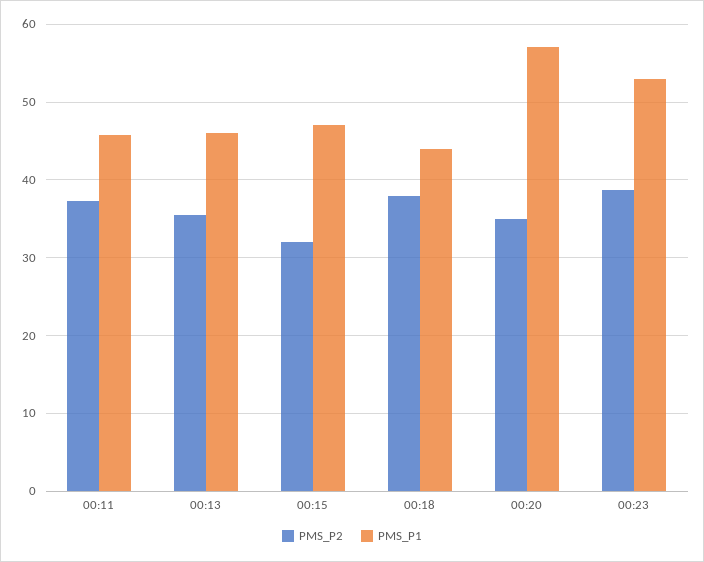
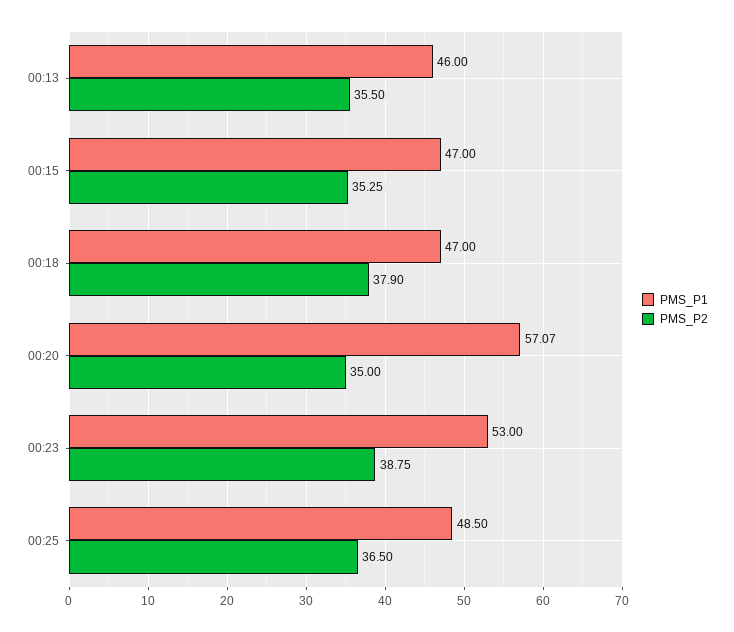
PMS_P2, 00:11: 37 -> none
PMS_P1, 00:11: 46 -> none
PMS_P2, 00:15: 32 -> 35.25
PMS_P1, 00:18: 44 -> 47
PMS_P1, 00:25: none -> 48.5
PMS_P2, 00:25: none -> 36.5

